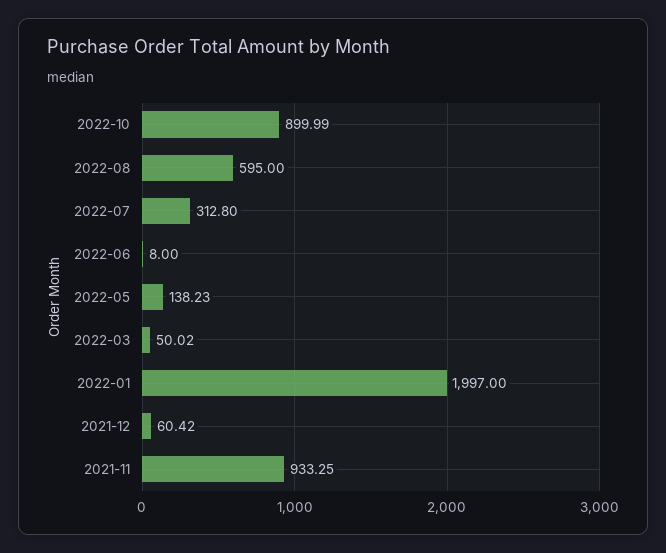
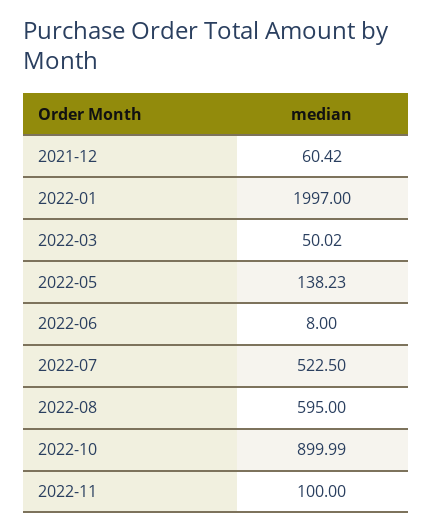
2022-07: 312.8 -> 522.5
2021-11: 933.25 -> none
2022-11: none -> 100

